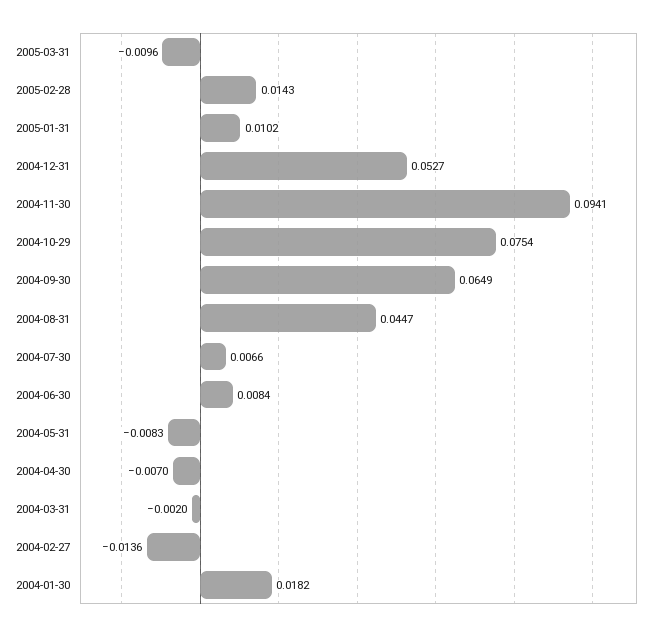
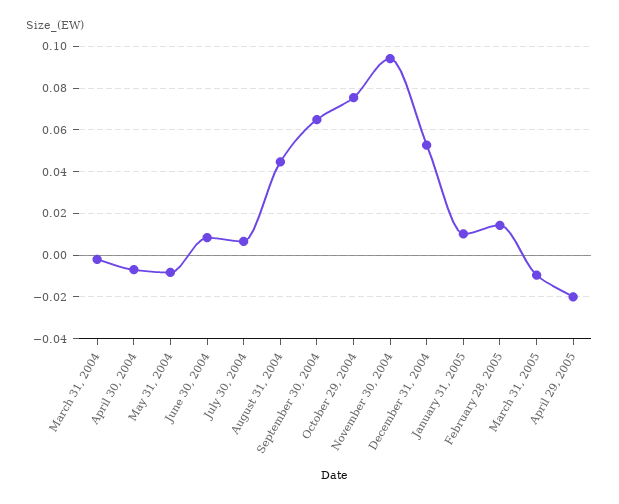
2004-02-27: -0.0136 -> none
2004-01-30: 0.0182 -> none
April 29, 2005: none -> -0.02

